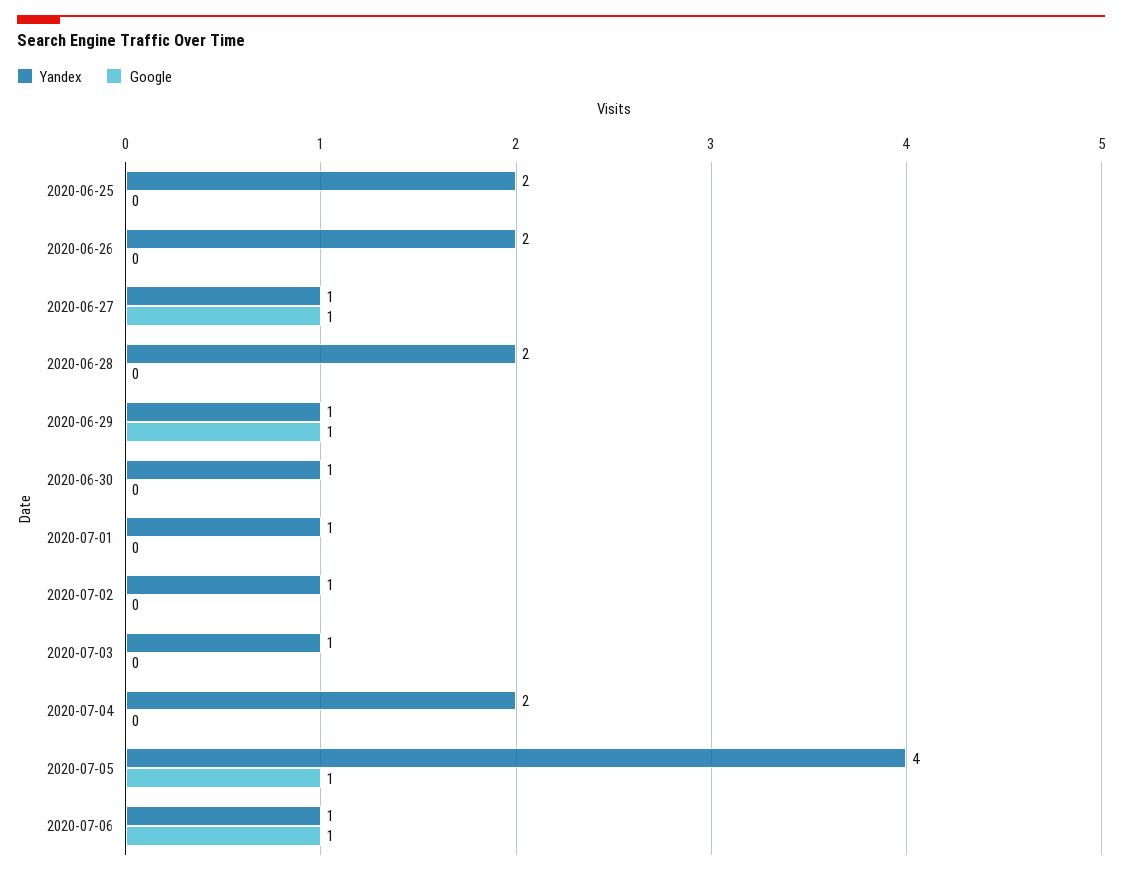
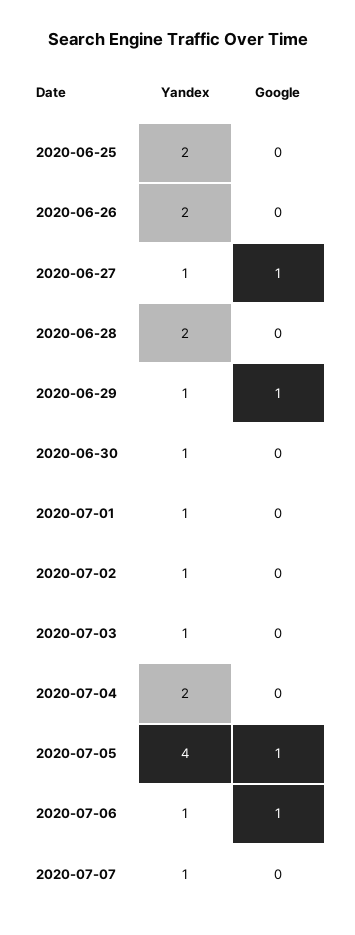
Yandex, 2020-07-07: none -> 1
Google, 2020-07-07: none -> 0

